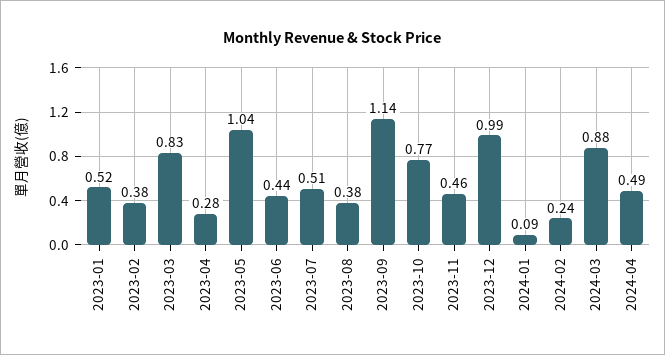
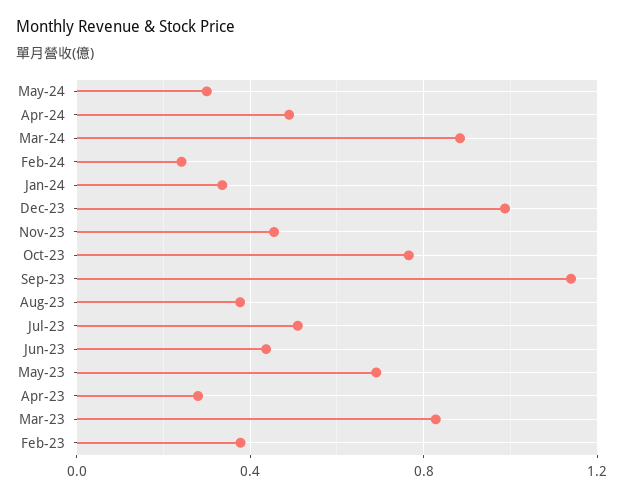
2023-01: 0.52 -> none
2023-05: 1.04 -> 0.7
2024-01: 0.09 -> 0.35
May-24: none -> 0.3

